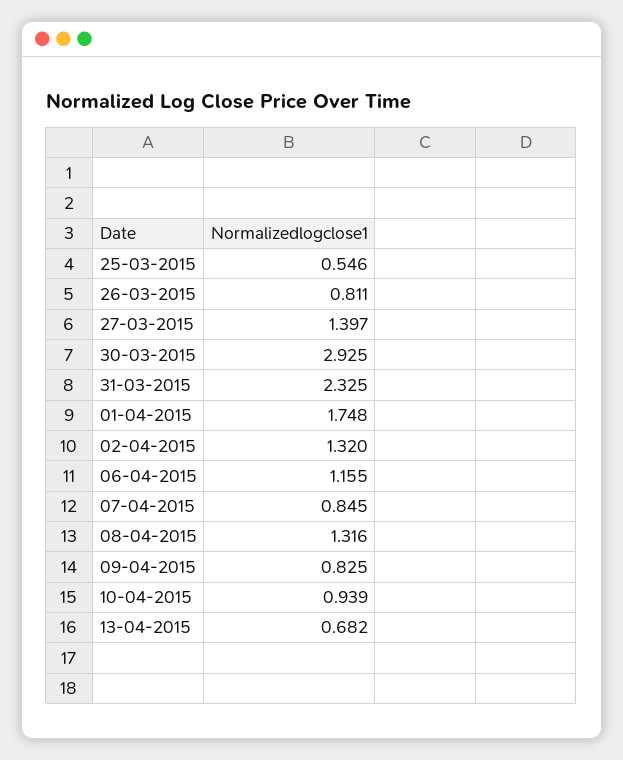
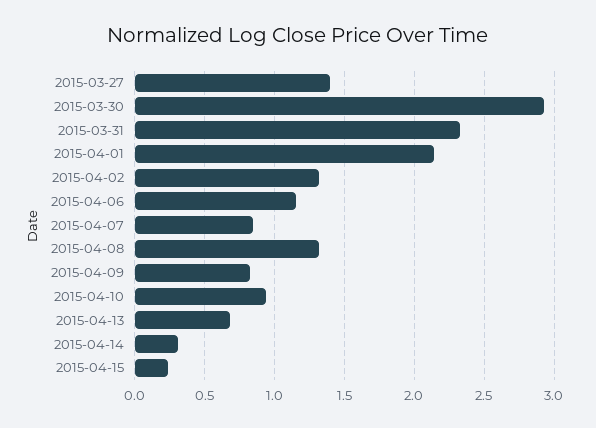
25-03-2015: 0.546 -> none
26-03-2015: 0.811 -> none
01-04-2015: 1.748 -> 2.15
2015-04-14: none -> 0.3
2015-04-15: none -> 0.25

